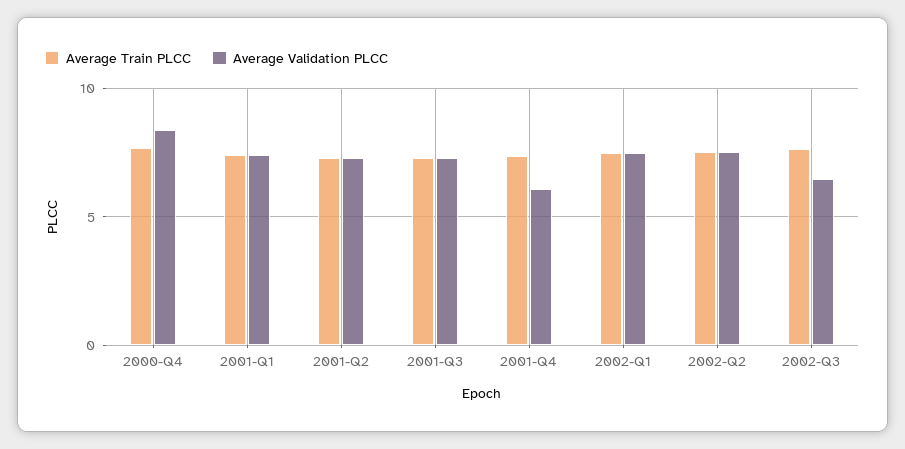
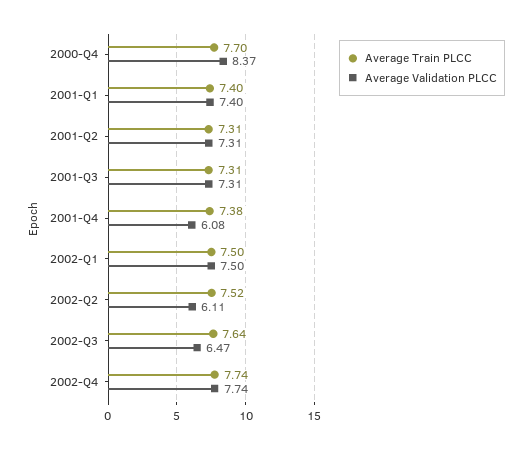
Average Validation PLCC, 2002-Q2: 7.5 -> 6.11
Average Train PLCC, 2002-Q4: none -> 7.74
Average Validation PLCC, 2002-Q4: none -> 7.74

